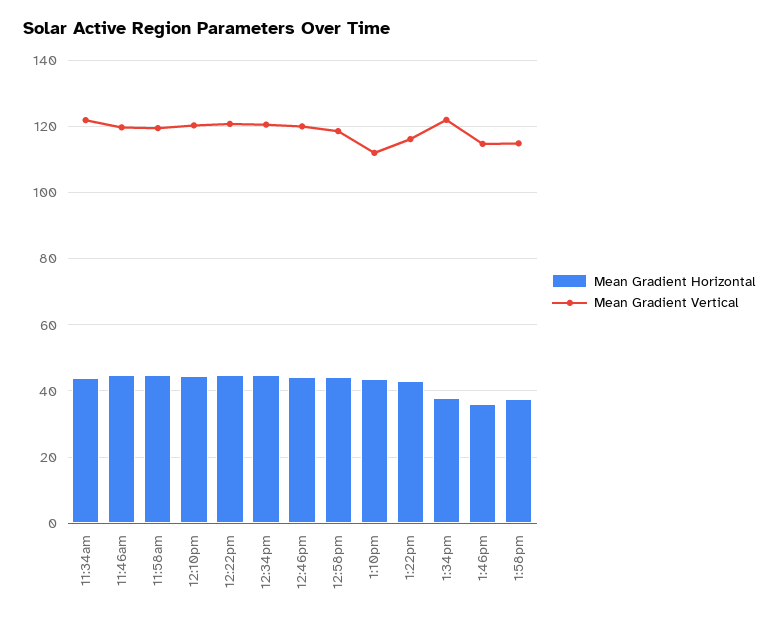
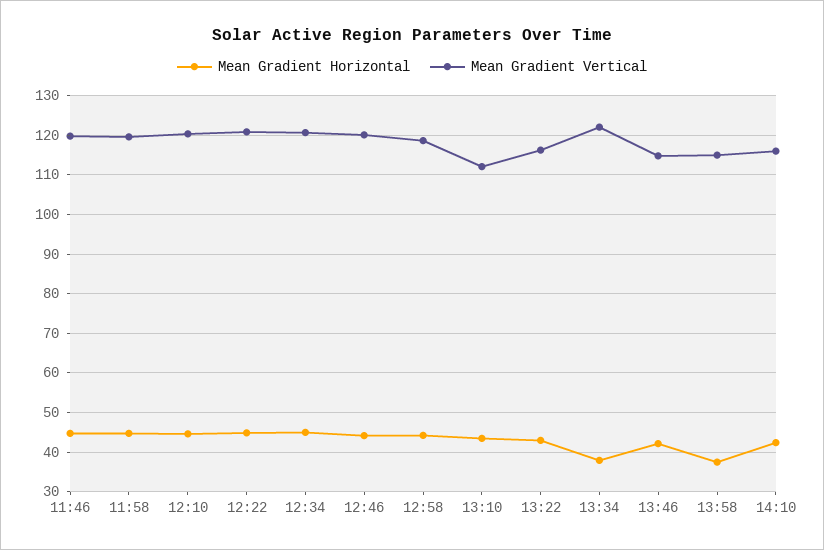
Mean Gradient Horizontal, 11:34am: 44 -> none
Mean Gradient Vertical, 11:34am: 122 -> none
Mean Gradient Horizontal, 1:46pm: 36 -> 42
Mean Gradient Horizontal, 14:10: none -> 42
Mean Gradient Vertical, 14:10: none -> 116

